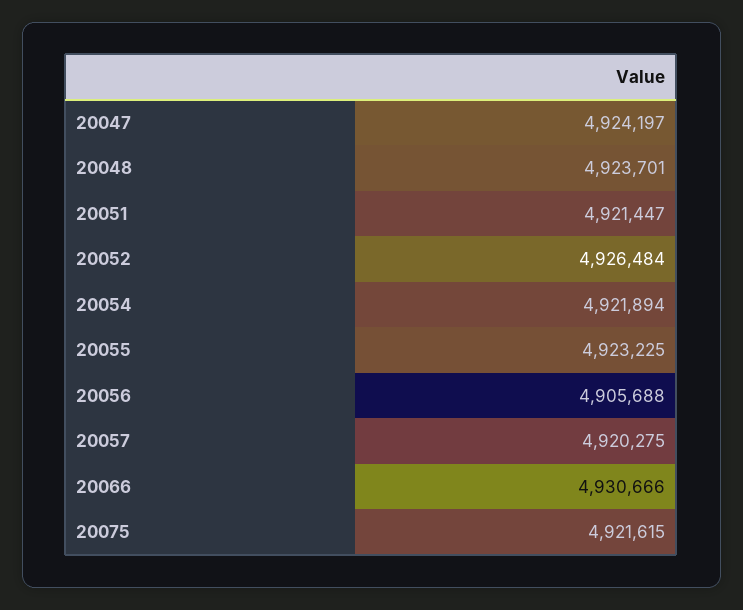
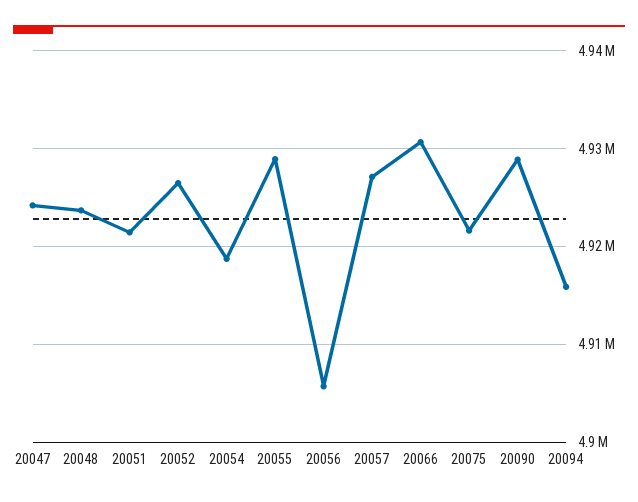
20054: 4921894 -> 4919000
20055: 4923225 -> 4929000
20057: 4920275 -> 4927000
20090: none -> 4929000
20094: none -> 4916000

